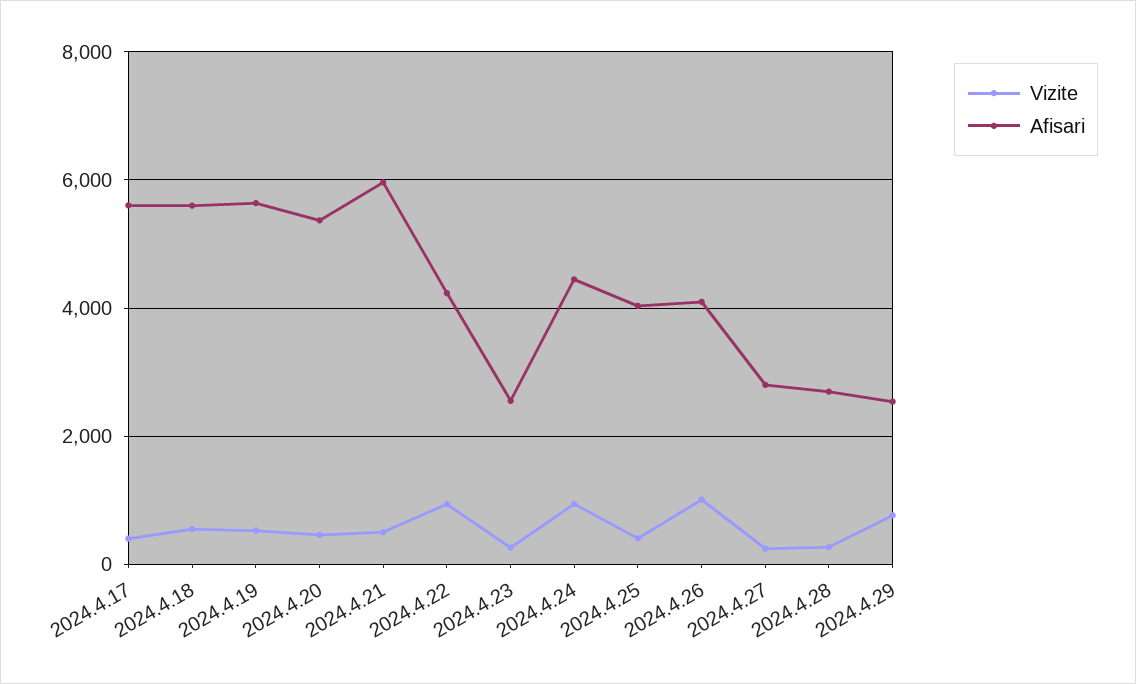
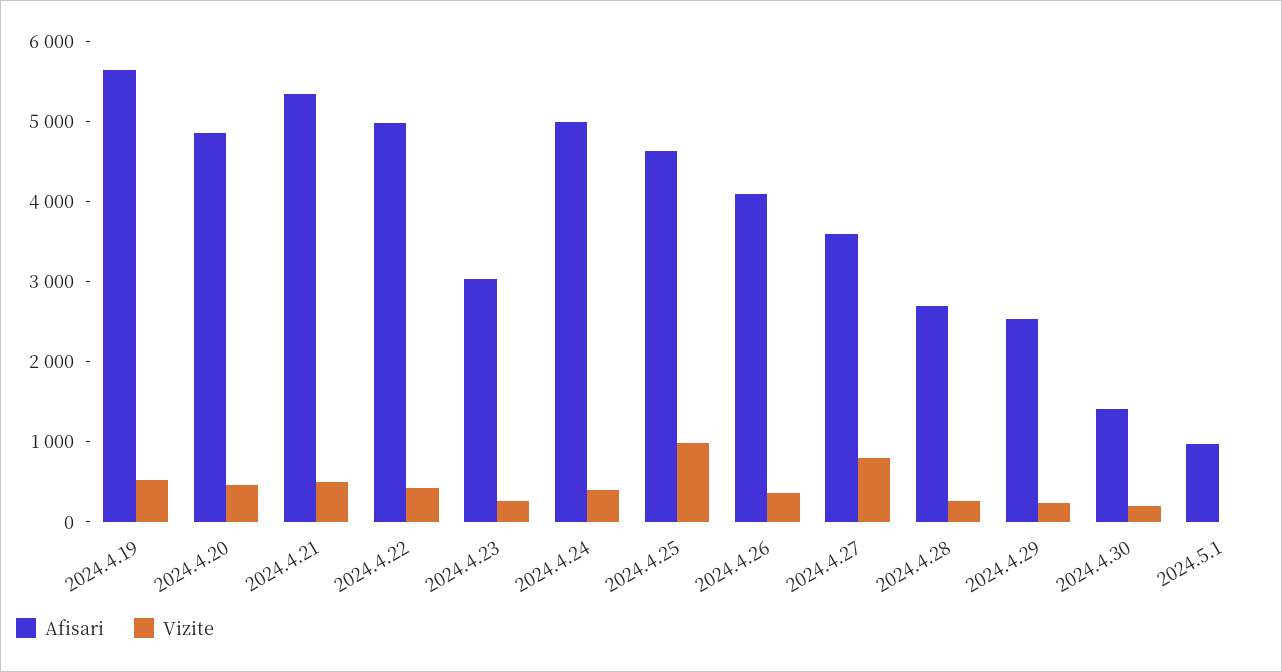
Vizite, 2024.4.17: 400 -> none
Afisari, 2024.4.17: 5600 -> none
Vizite, 2024.4.18: 600 -> none
Afisari, 2024.4.18: 5600 -> none
Afisari, 2024.4.20: 5400 -> 4800
Afisari, 2024.4.21: 6000 -> 5400
Vizite, 2024.4.22: 1000 -> 400
Afisari, 2024.4.22: 4200 -> 5000
Afisari, 2024.4.23: 2600 -> 3000
Vizite, 2024.4.24: 1000 -> 400
Afisari, 2024.4.24: 4400 -> 5000
Vizite, 2024.4.25: 400 -> 1000
Afisari, 2024.4.25: 4000 -> 4600
Vizite, 2024.4.26: 1000 -> 400
Vizite, 2024.4.27: 200 -> 800
Afisari, 2024.4.27: 2800 -> 3600
Vizite, 2024.4.29: 800 -> 200
Afisari, 2024.4.30: none -> 1400
Vizite, 2024.4.30: none -> 200
Afisari, 2024.5.1: none -> 1000
Vizite, 2024.5.1: none -> 0

